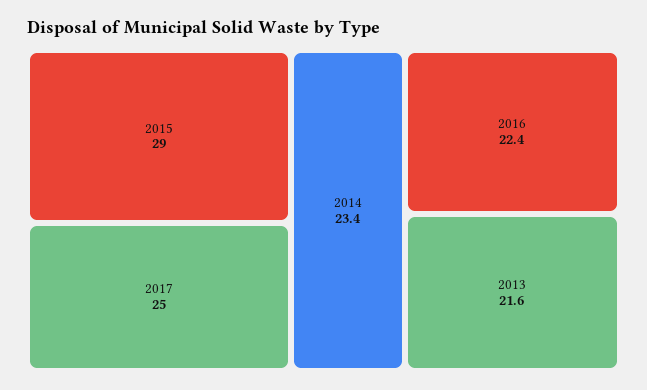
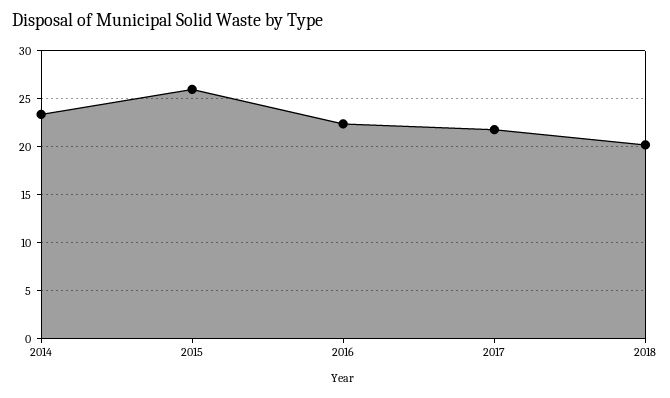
2015: 29 -> 26
2017: 25 -> 22
2013: 21.6 -> none
2018: none -> 20

